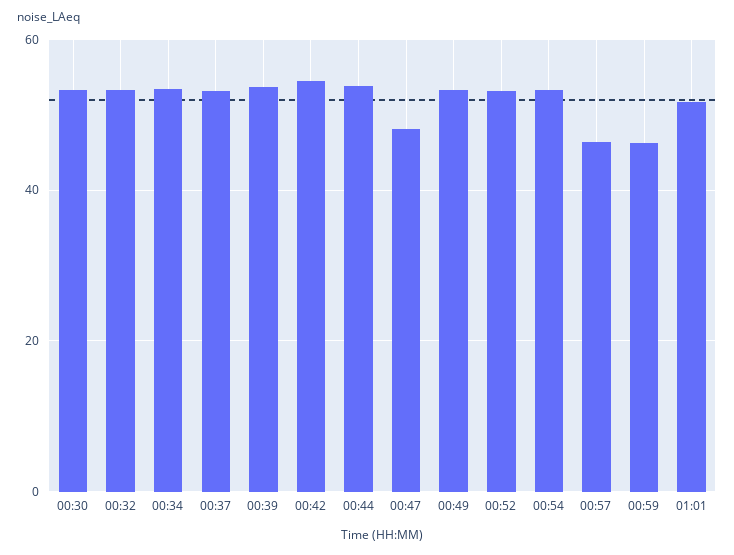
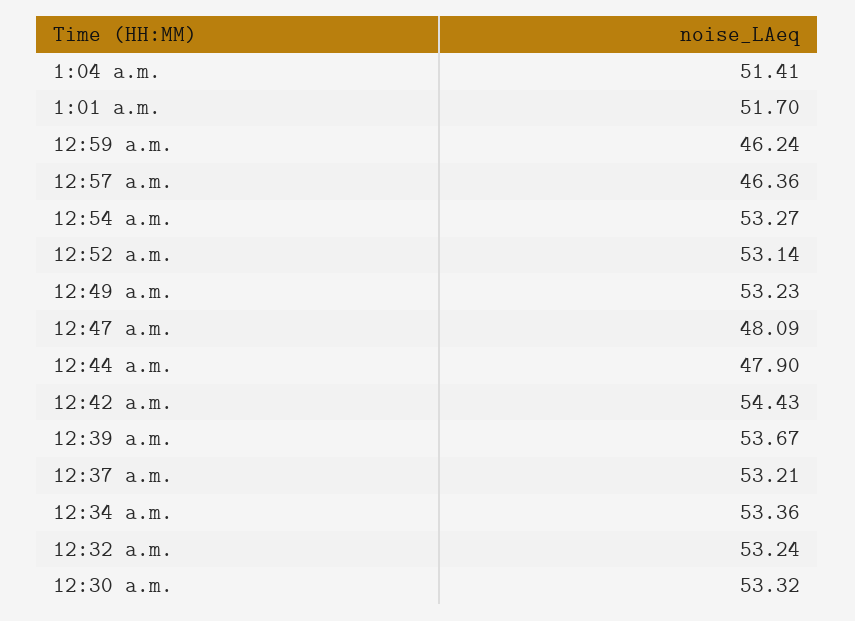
00:44: 54 -> 47.9
1:04 a.m.: none -> 51.41

